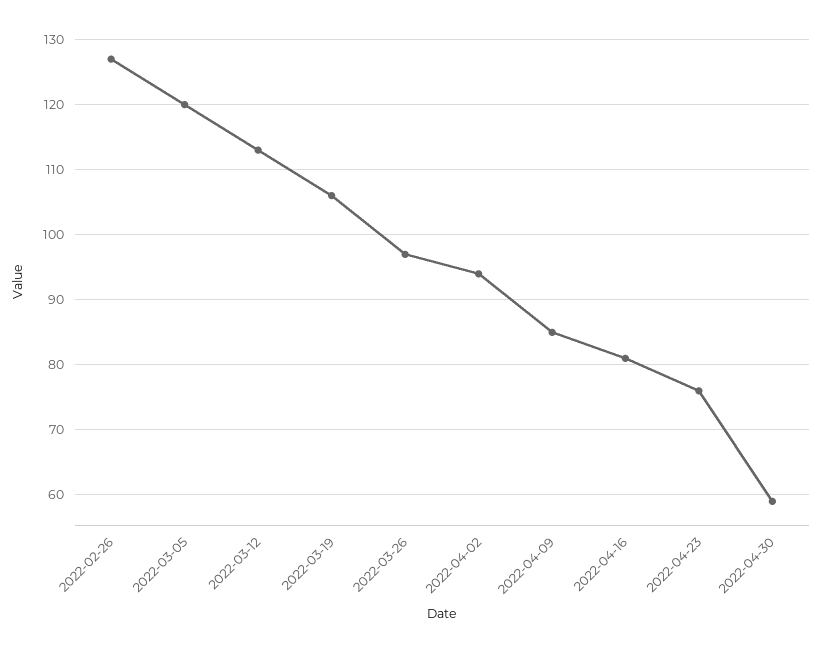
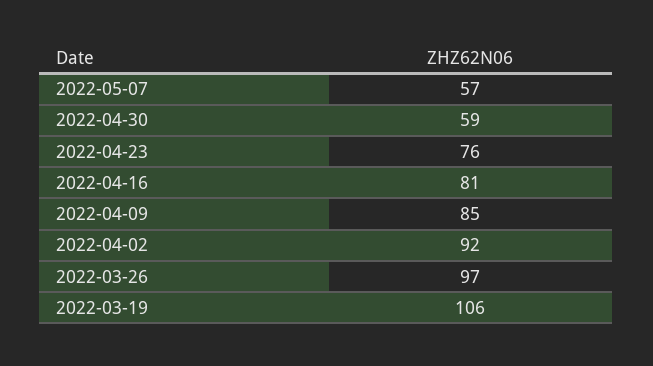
2022-02-26: 127 -> none
2022-03-05: 120 -> none
2022-03-12: 113 -> none
2022-04-02: 94 -> 92
2022-05-07: none -> 57

